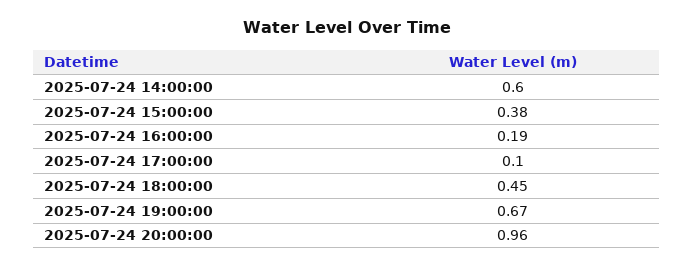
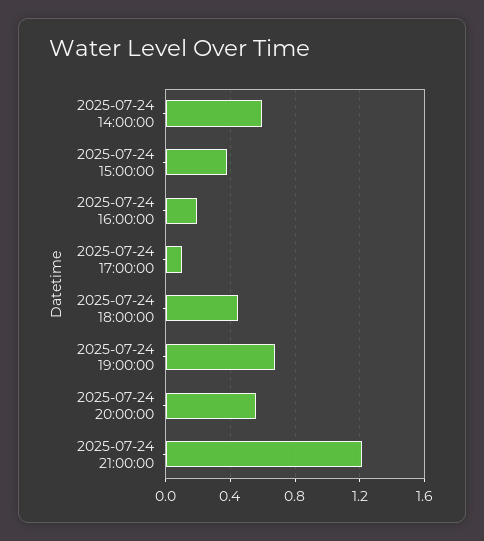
2025-07-24 20:00:00: 0.96 -> 0.55
2025-07-24 21:00:00: none -> 1.2

